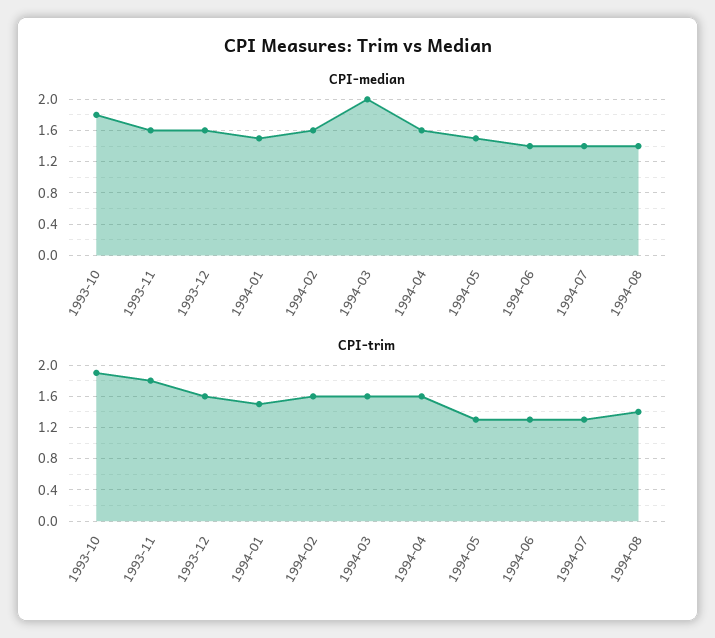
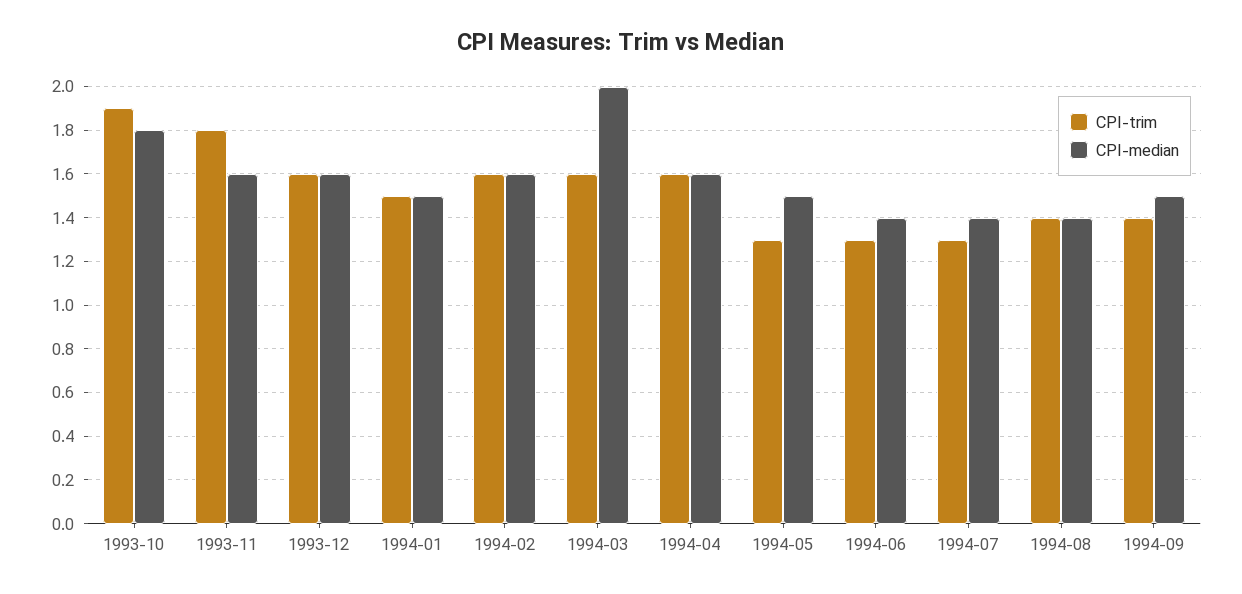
CPI-trim, 1994-09: none -> 1.4
CPI-median, 1994-09: none -> 1.5

